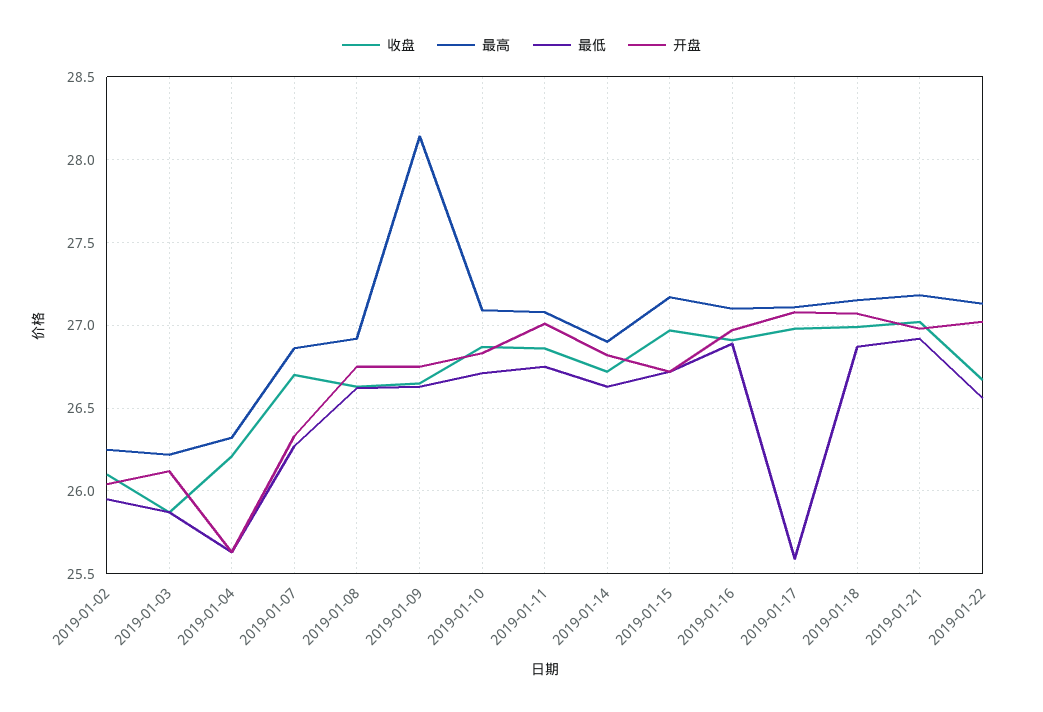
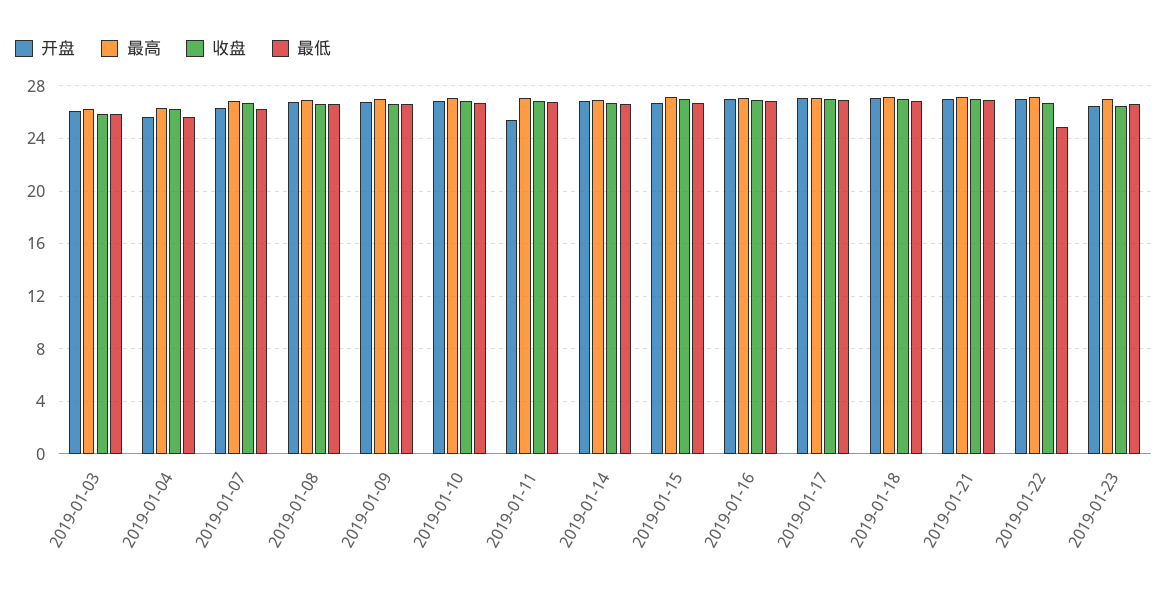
收盘, 2019-01-02: 26.1 -> none
最高, 2019-01-02: 26.25 -> none
最低, 2019-01-02: 25.95 -> none
开盘, 2019-01-02: 26.05 -> none
最高, 2019-01-09: 28.15 -> 27
开盘, 2019-01-11: 27 -> 25.5
最低, 2019-01-17: 25.6 -> 27
最低, 2019-01-22: 26.55 -> 25
开盘, 2019-01-23: none -> 26.5
最高, 2019-01-23: none -> 27
收盘, 2019-01-23: none -> 26.5
最低, 2019-01-23: none -> 26.5

